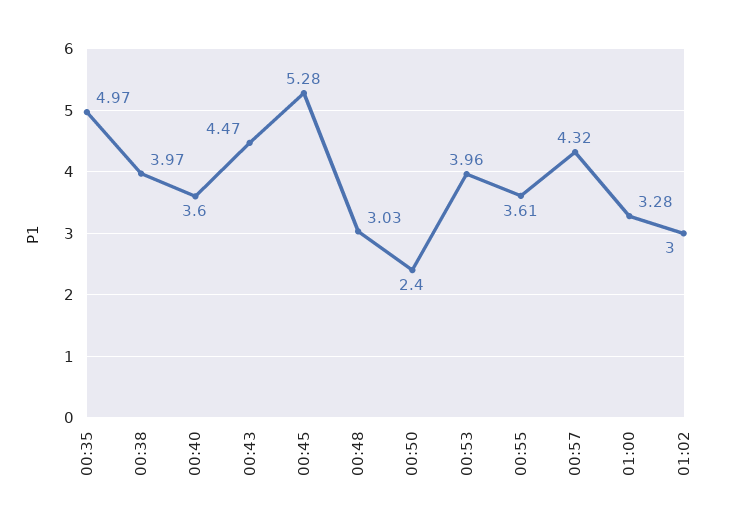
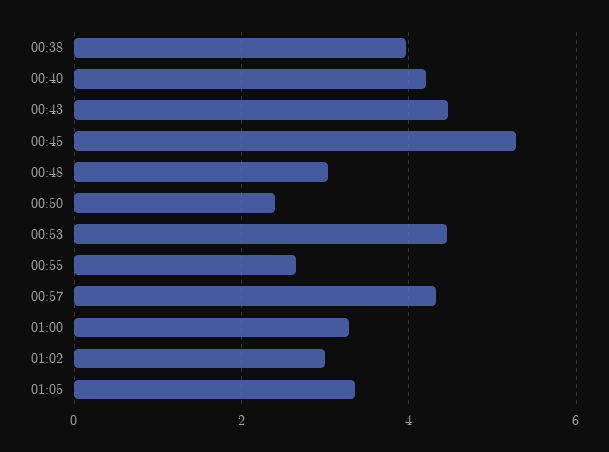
00:35: 4.97 -> none
00:40: 3.6 -> 4.2
00:53: 3.96 -> 4.4
00:55: 3.61 -> 2.6
01:05: none -> 3.4

